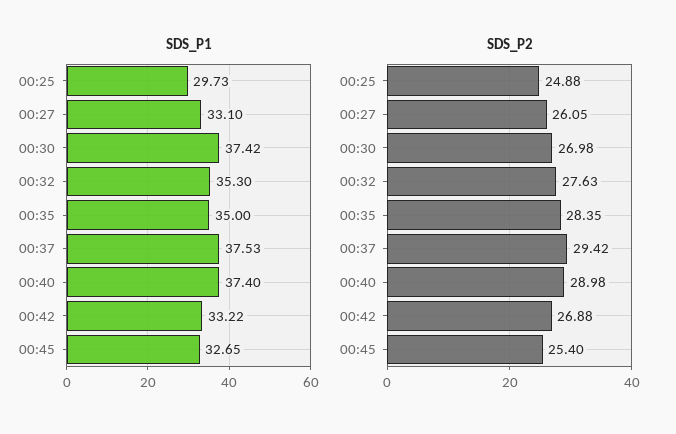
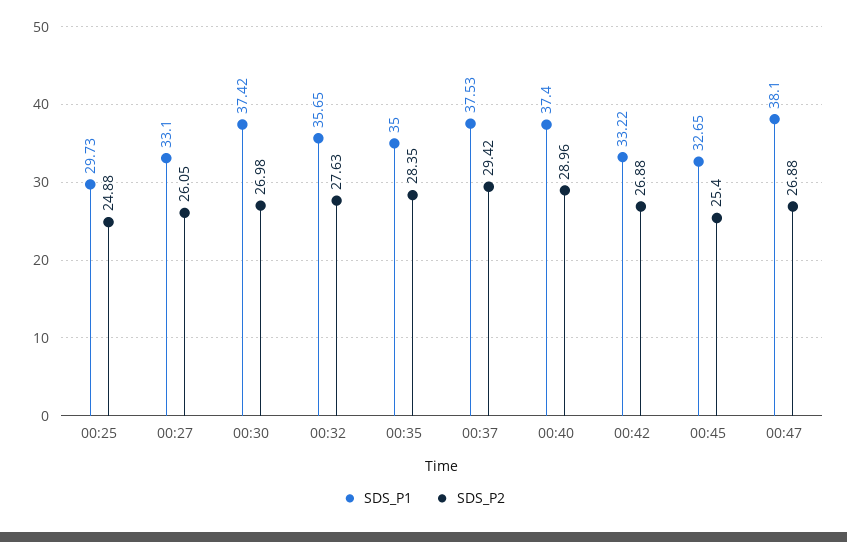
SDS_P1, 00:32: 35.3 -> 35.65
SDS_P2, 00:40: 28.98 -> 28.96
SDS_P1, 00:47: none -> 38.1
SDS_P2, 00:47: none -> 26.88

